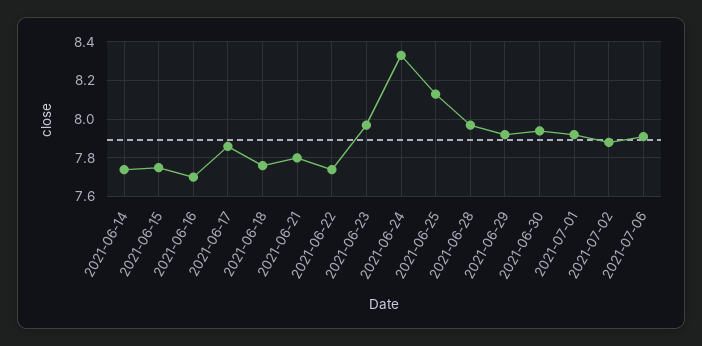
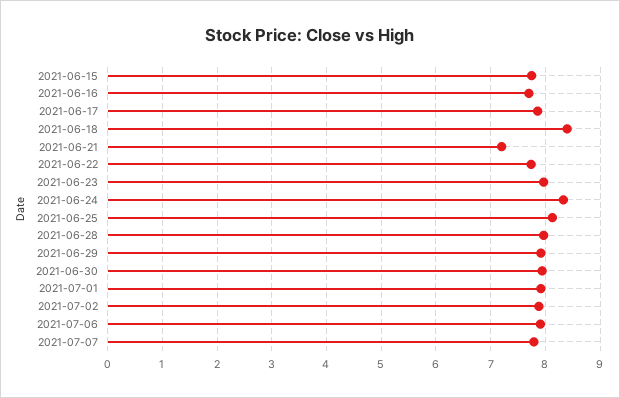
2021-06-14: 7.75 -> none
2021-06-18: 7.75 -> 8.4
2021-06-21: 7.8 -> 7.2
2021-07-07: none -> 7.8

